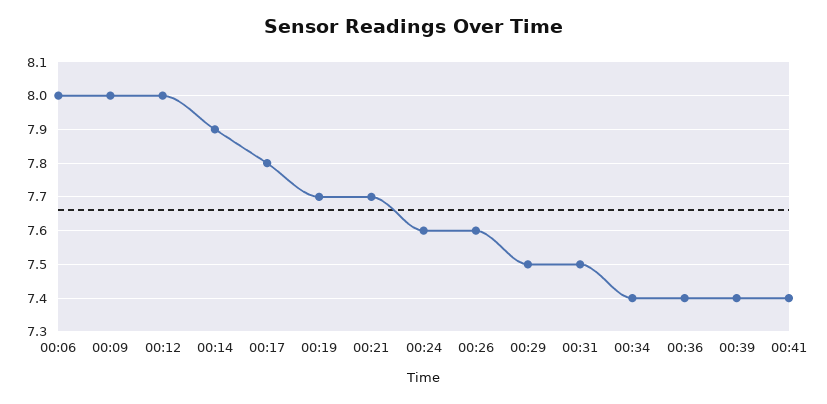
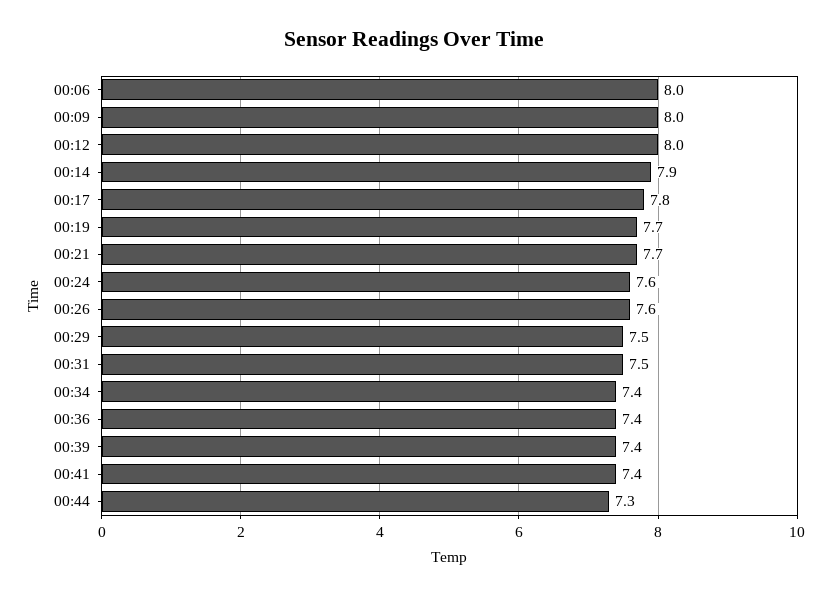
00:44: none -> 7.3

